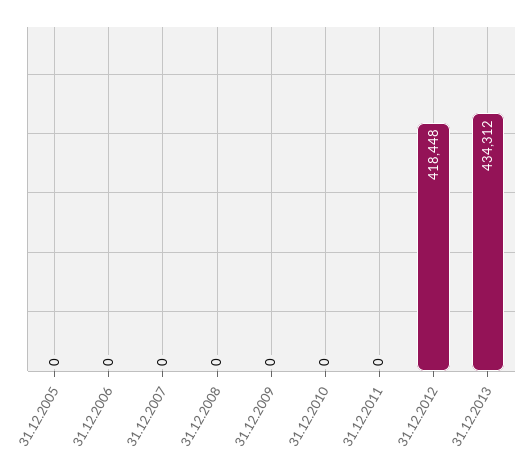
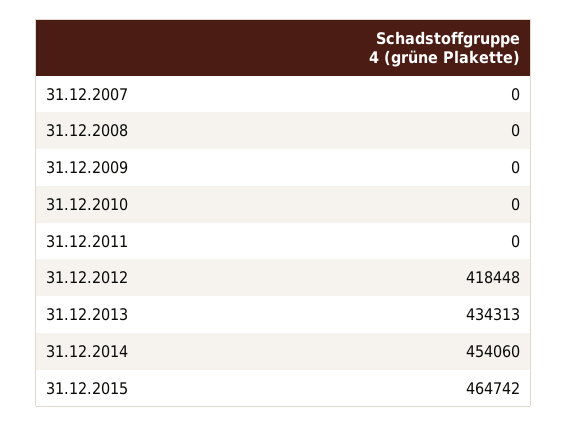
31.12.2005: 0 -> none
31.12.2006: 0 -> none
31.12.2013: 434312 -> 434313
31.12.2014: none -> 454060
31.12.2015: none -> 464742

